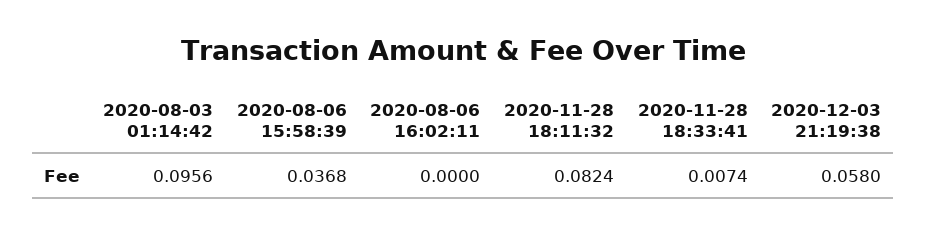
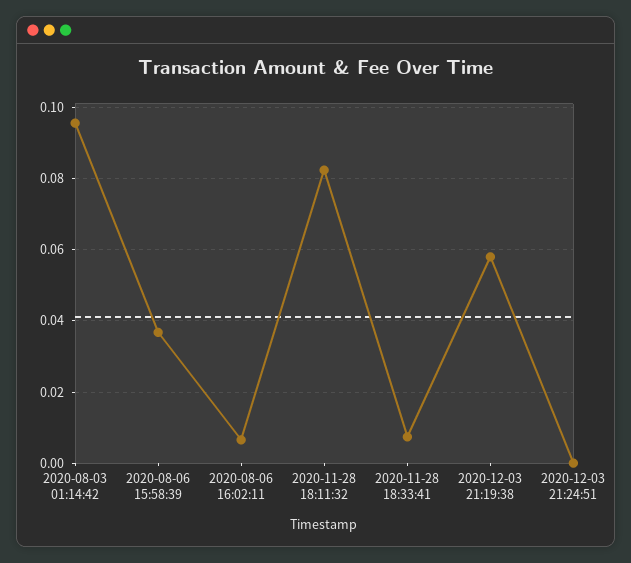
2020-08-06 16:02:11: 0 -> 0.006
2020-12-03 21:24:51: none -> 0

